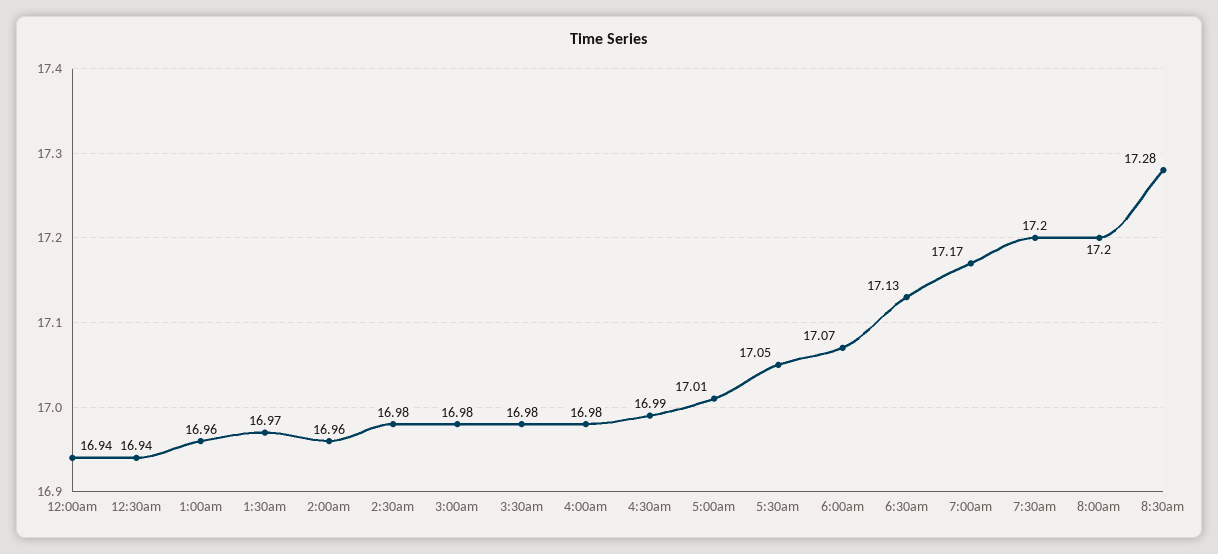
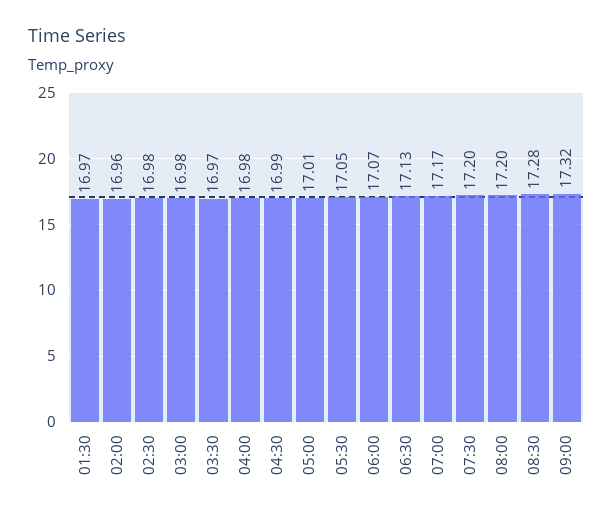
12:00am: 16.94 -> none
12:30am: 16.94 -> none
1:00am: 16.96 -> none
3:30am: 16.98 -> 16.97
09:00: none -> 17.32

